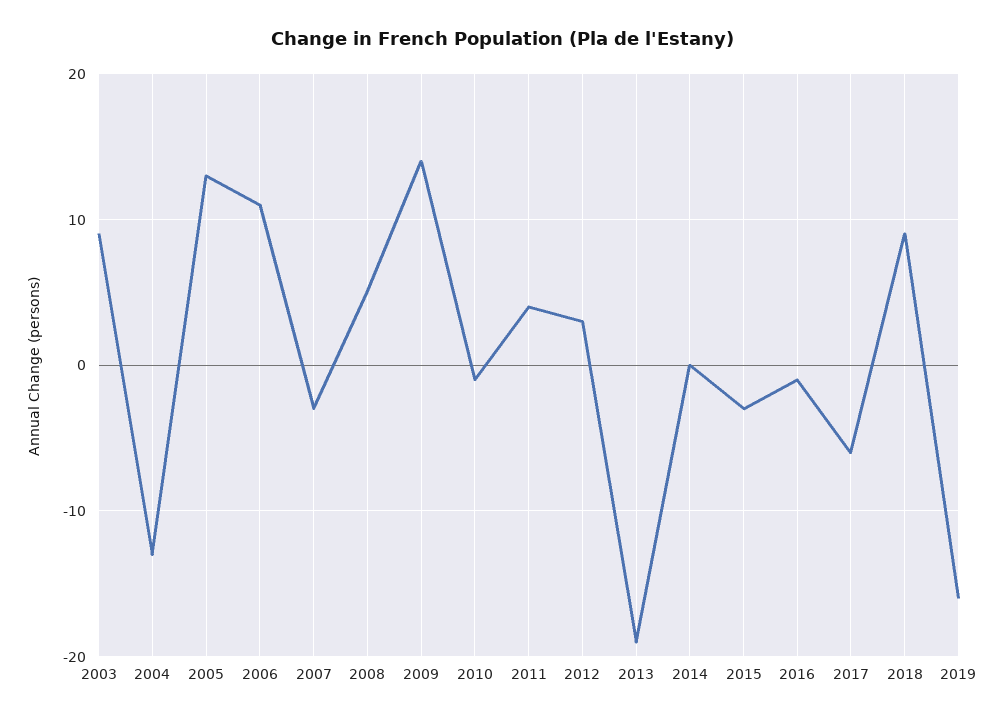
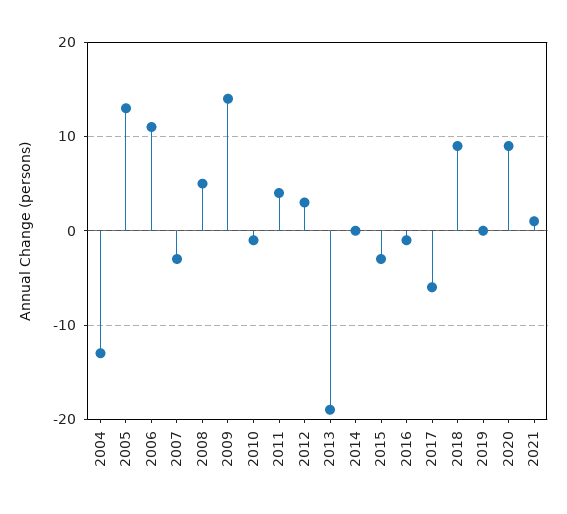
2003: 9 -> none
2019: -16 -> 0
2020: none -> 9
2021: none -> 1

